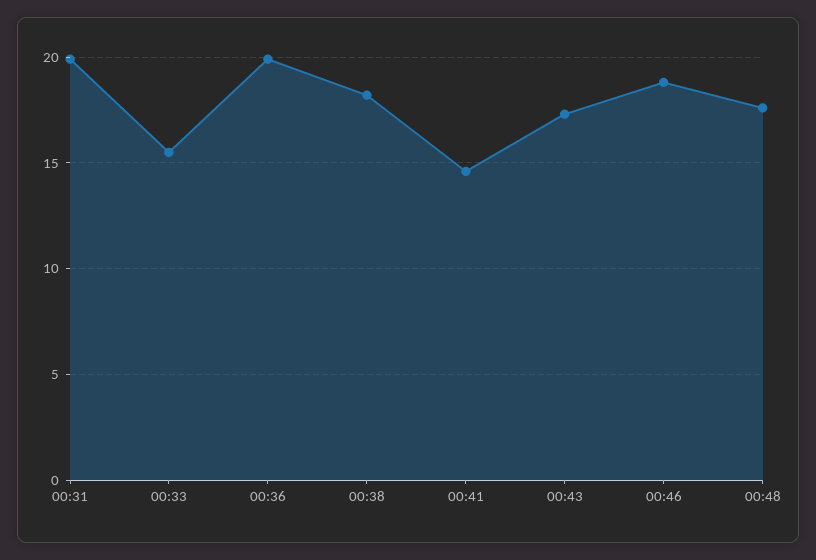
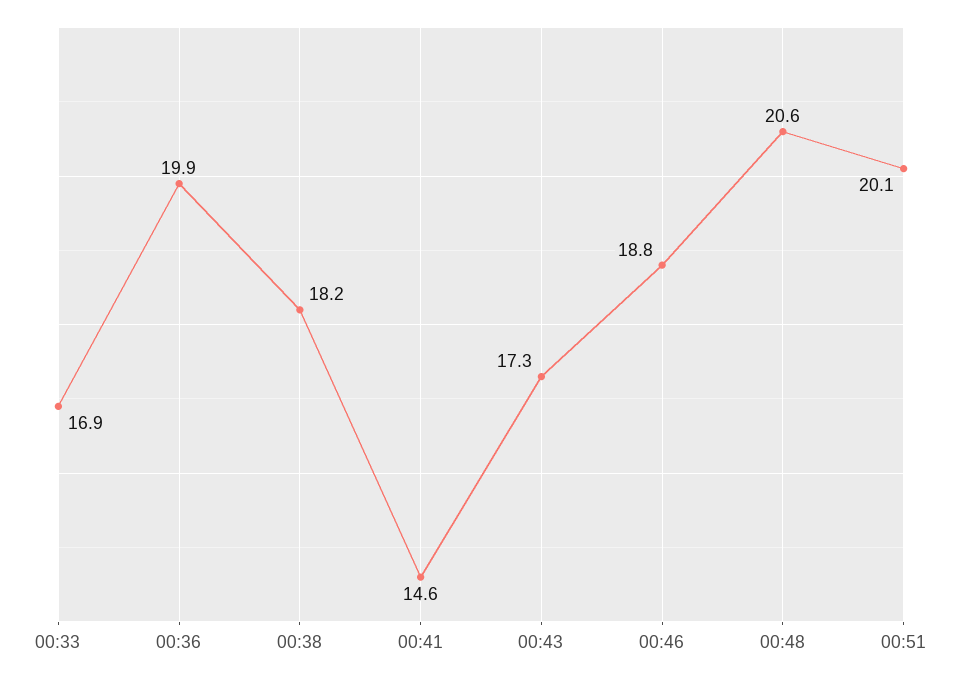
00:31: 20 -> none
00:33: 15.5 -> 16.9
00:48: 17.5 -> 20.6
00:51: none -> 20.1

